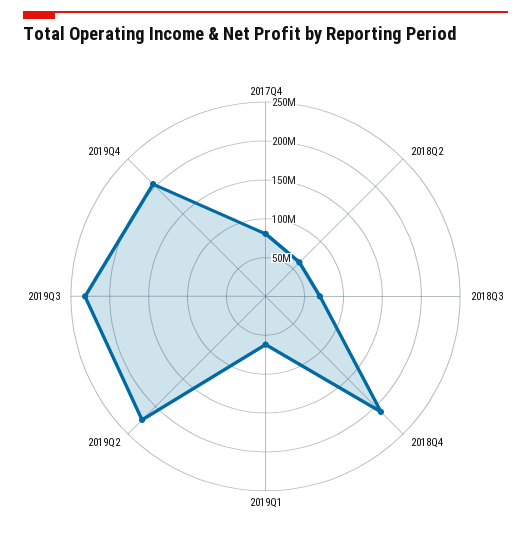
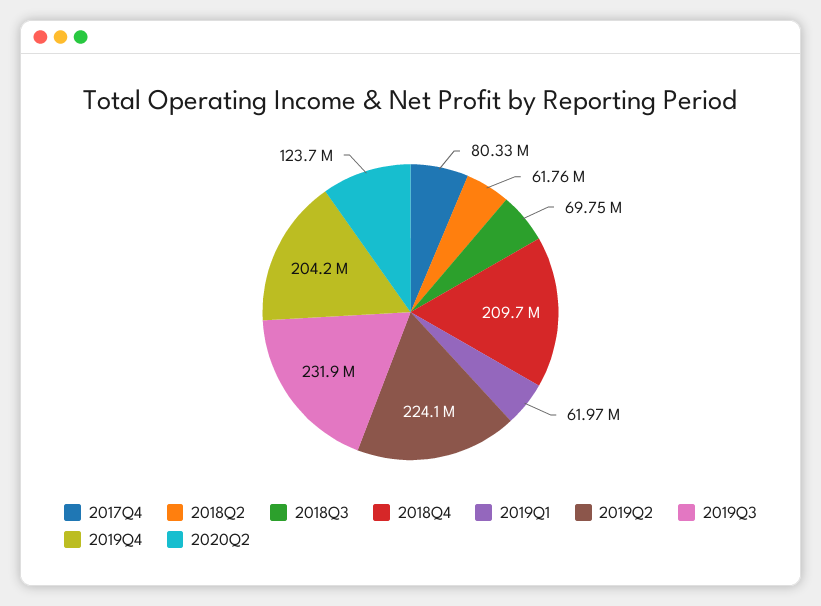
2020Q2: none -> 123700000

